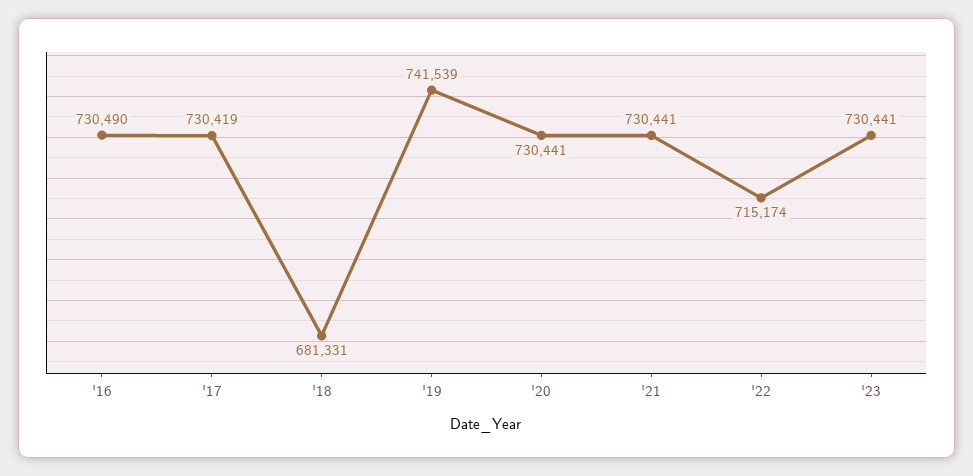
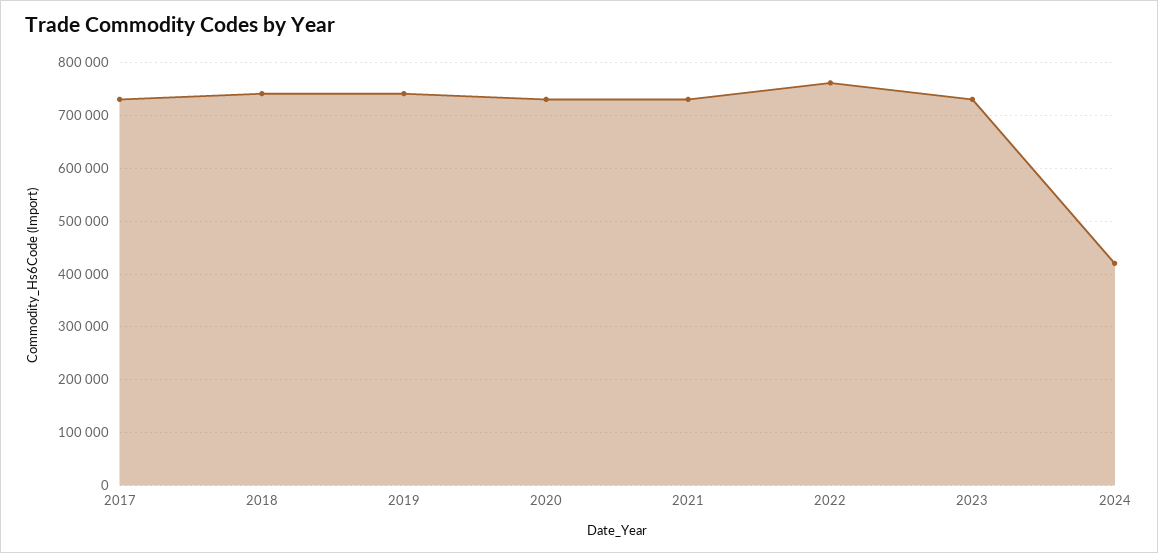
'16: 730490 -> none
'18: 681331 -> 740000
'22: 715174 -> 760000
2024: none -> 420000

